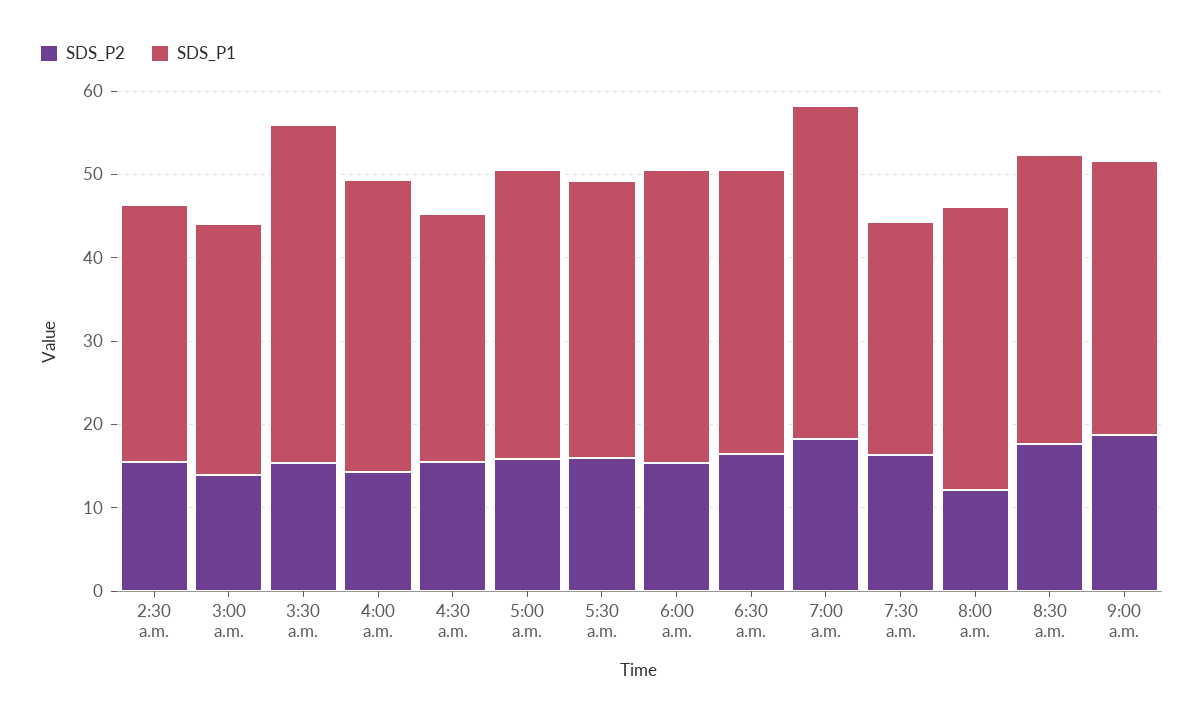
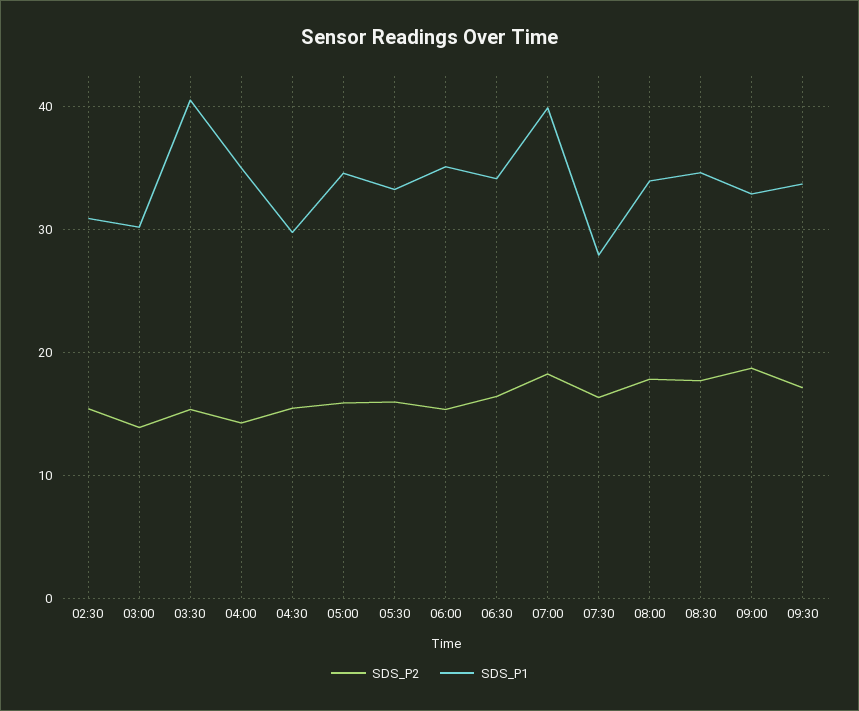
SDS_P2, 8:00 a.m.: 12 -> 18
SDS_P2, 09:30: none -> 17
SDS_P1, 09:30: none -> 34

